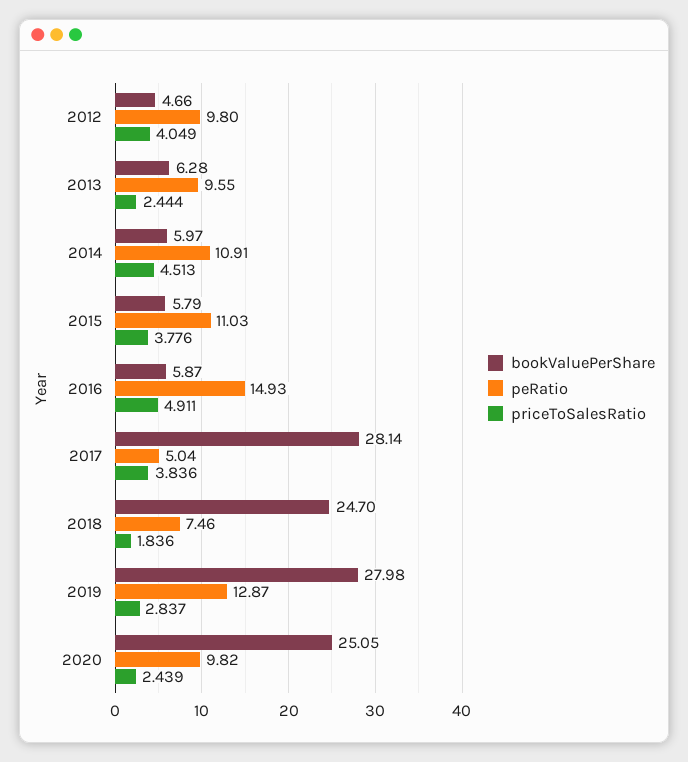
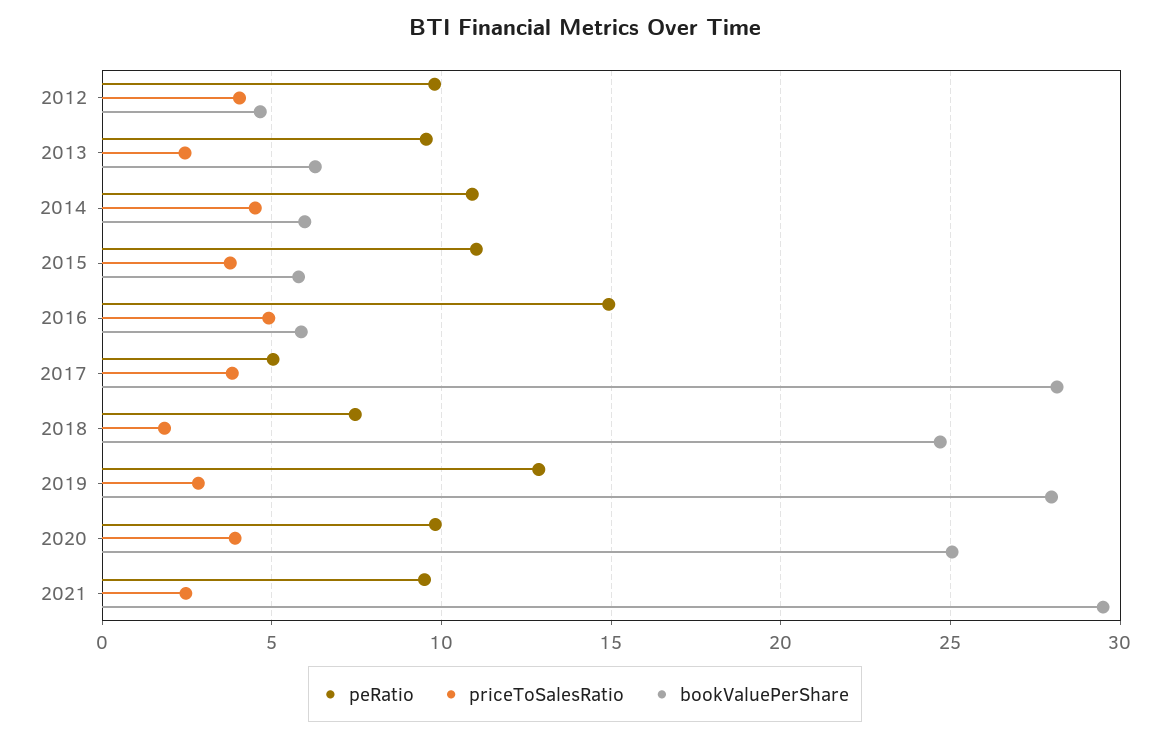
priceToSalesRatio, 2020: 2.439 -> 4
peRatio, 2021: none -> 9.5
priceToSalesRatio, 2021: none -> 2.5
bookValuePerShare, 2021: none -> 29.5

